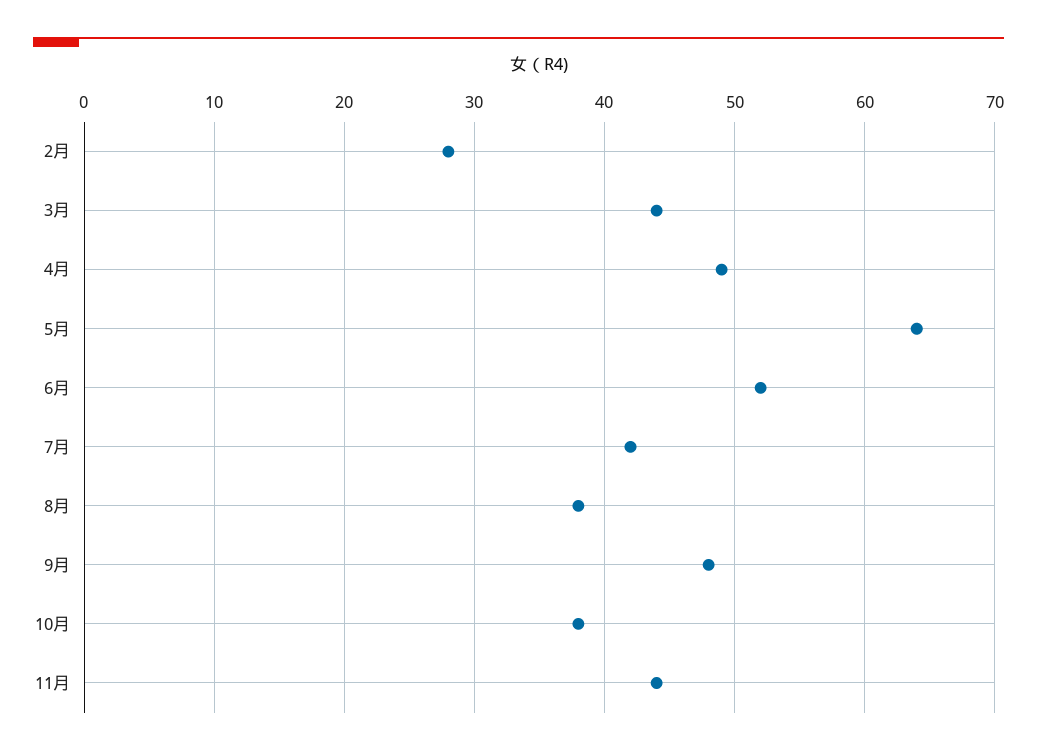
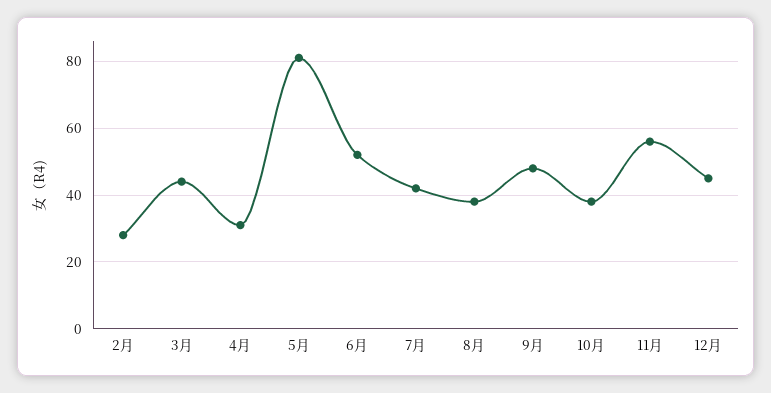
4月: 49 -> 30
5月: 64 -> 80
11月: 44 -> 55
12月: none -> 45

